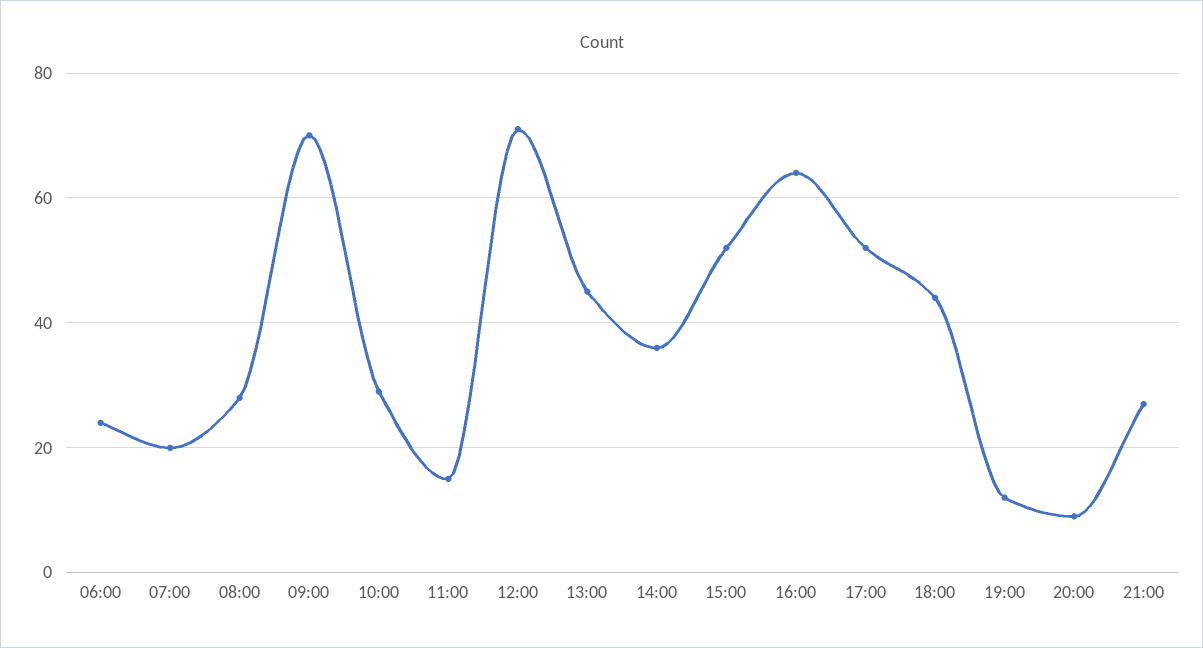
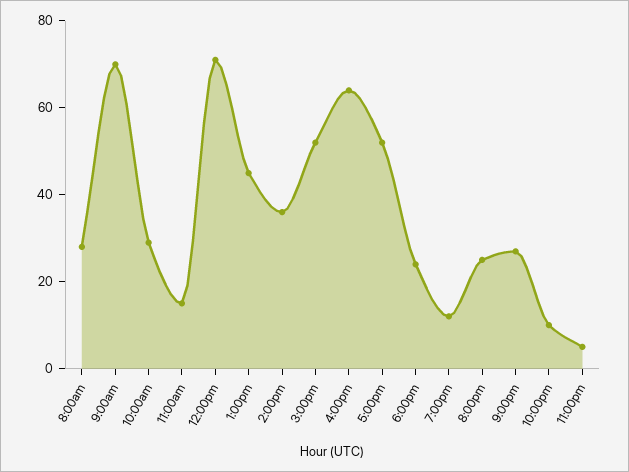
06:00: 25 -> none
07:00: 20 -> none
18:00: 45 -> 25
20:00: 10 -> 25
10:00pm: none -> 10
11:00pm: none -> 5

